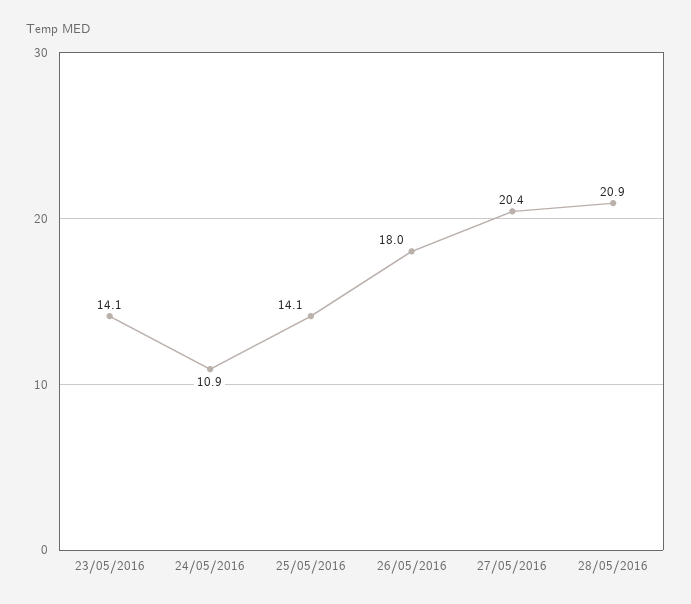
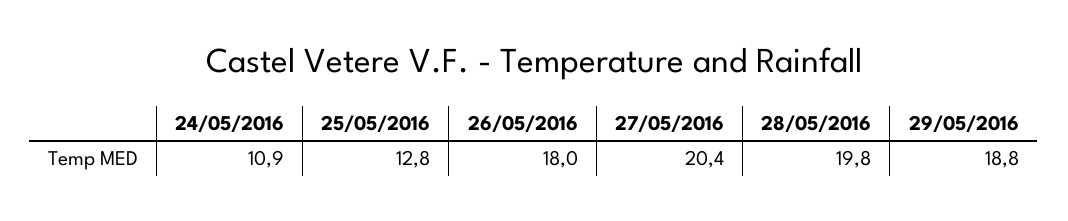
23/05/2016: 14.1 -> none
25/05/2016: 14.1 -> 12.8
28/05/2016: 20.9 -> 19.8
29/05/2016: none -> 18.8

